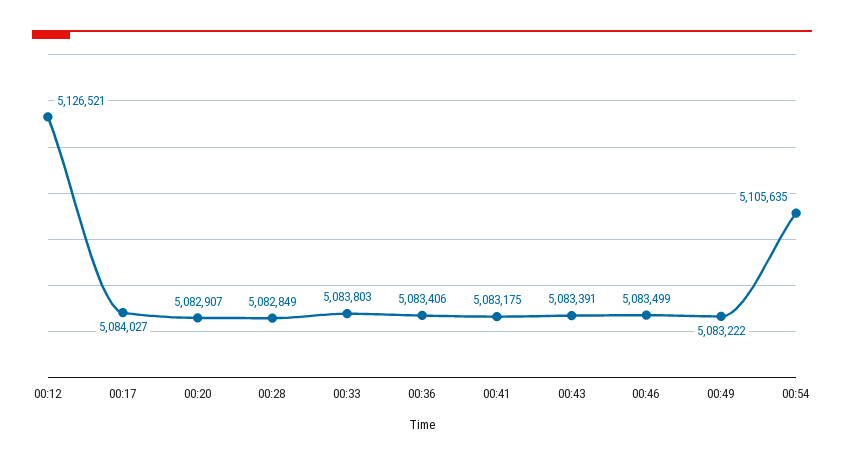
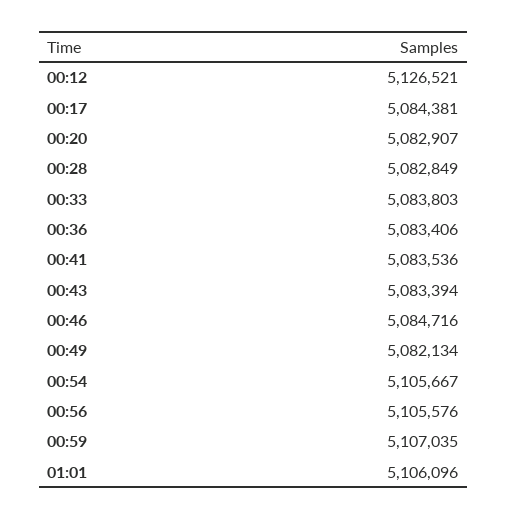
00:17: 5084027 -> 5084381
00:41: 5083175 -> 5083536
00:43: 5083391 -> 5083394
00:46: 5083499 -> 5084716
00:49: 5083222 -> 5082134
00:54: 5105635 -> 5105667
00:56: none -> 5105576
00:59: none -> 5107035
01:01: none -> 5106096

